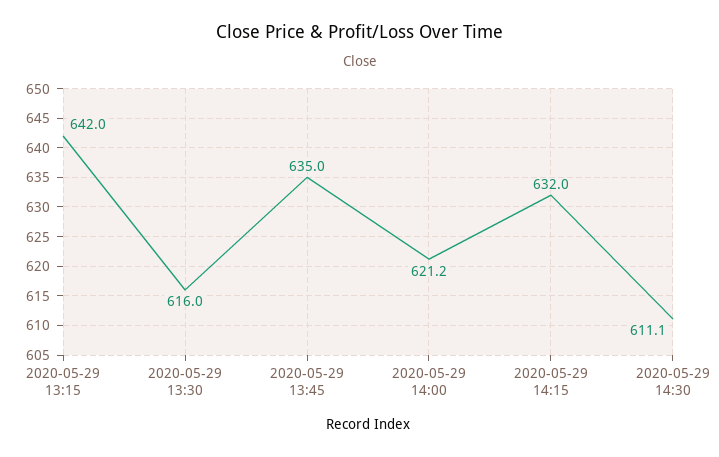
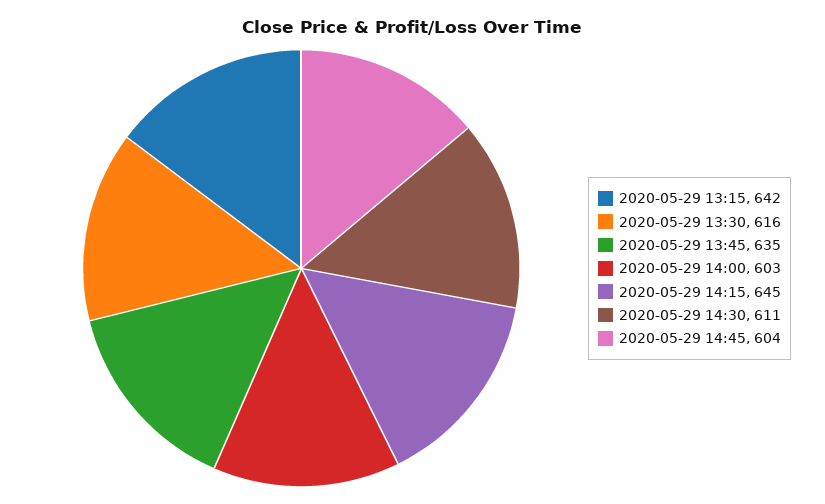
2020-05-29 14:00: 621.2 -> 603
2020-05-29 14:15: 632 -> 645
2020-05-29 14:45: none -> 604

